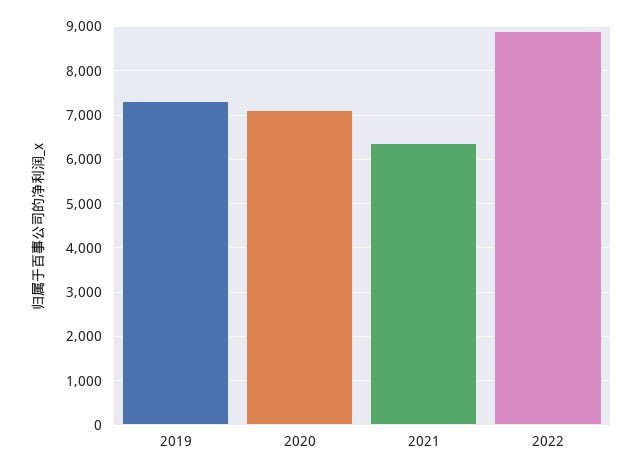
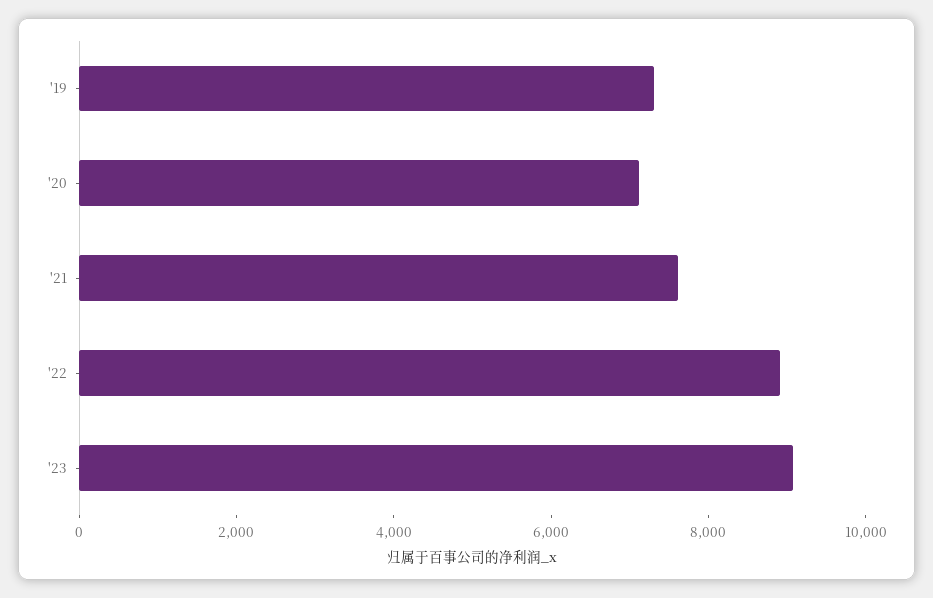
2021: 6400 -> 7500
'23: none -> 9000

